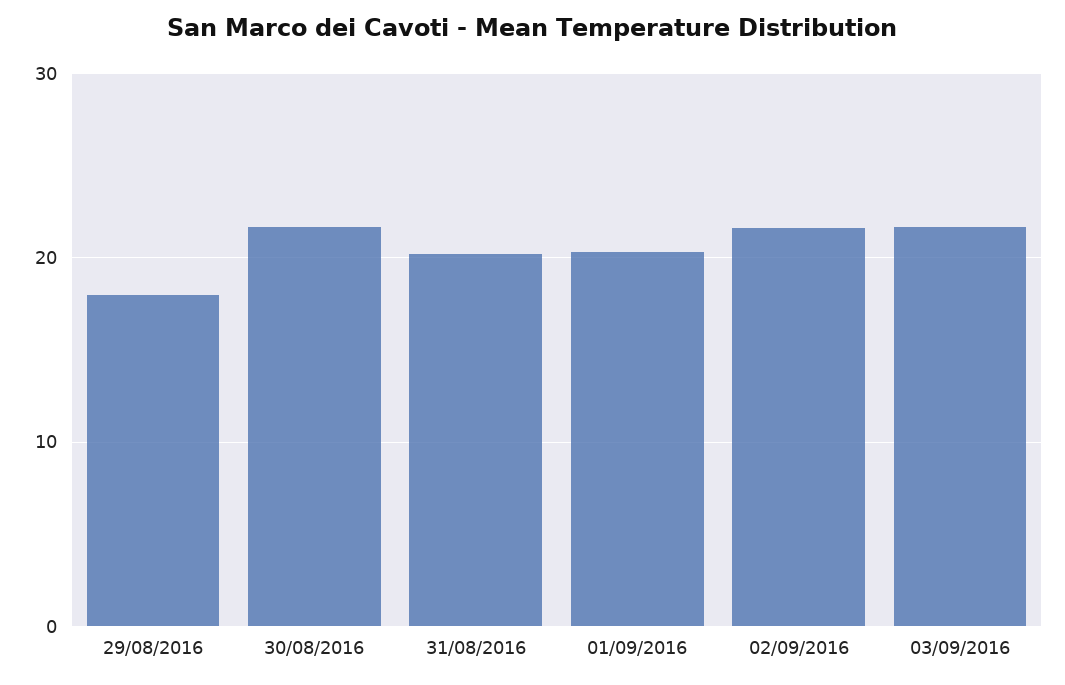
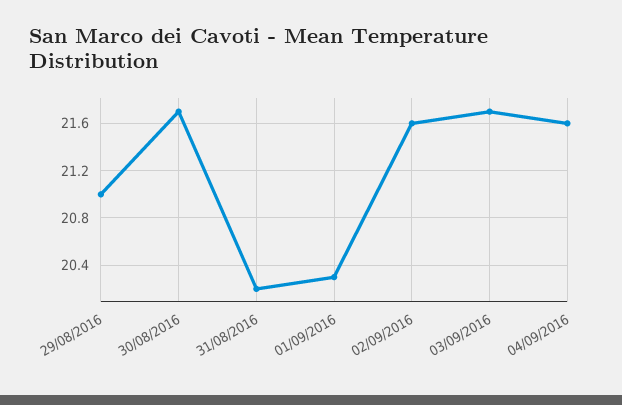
29/08/2016: 18 -> 21
04/09/2016: none -> 21.6

